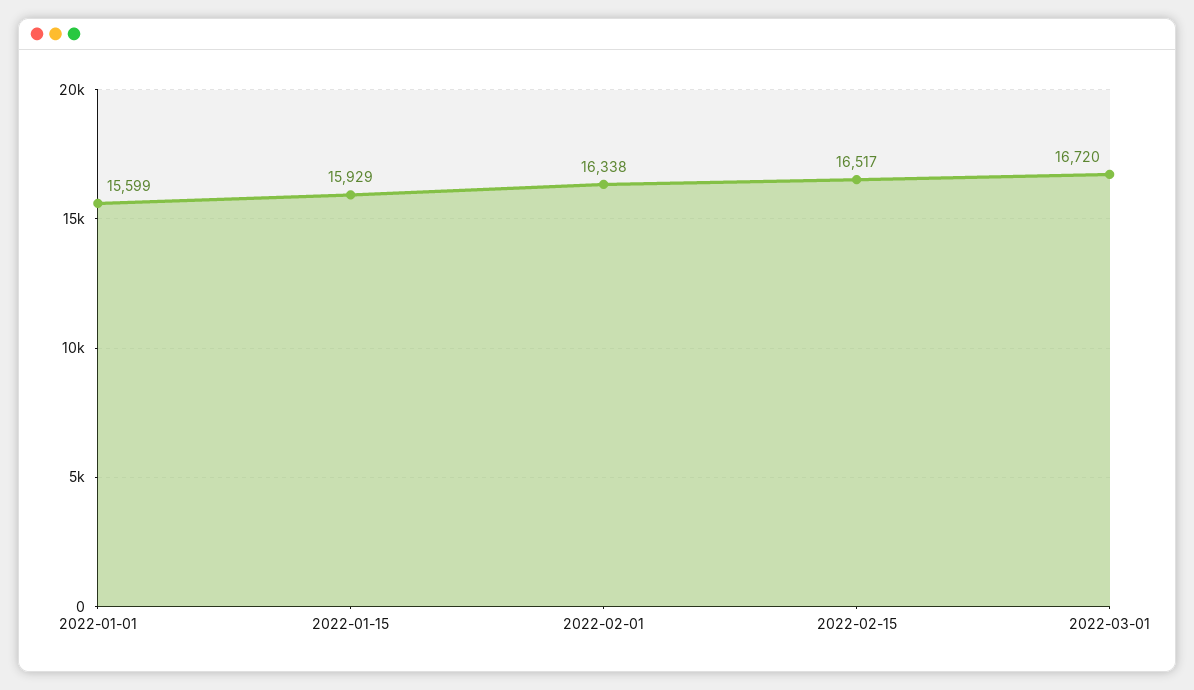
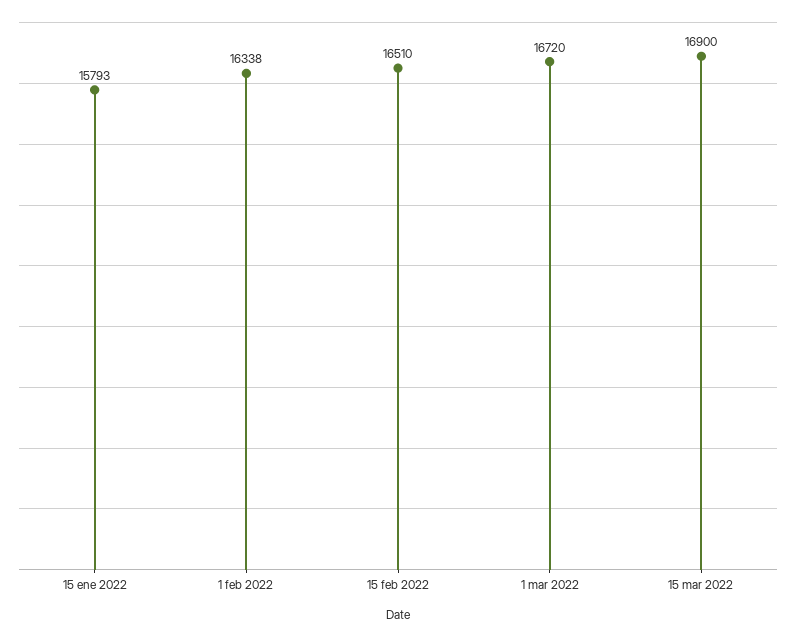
2022-01-01: 15599 -> none
2022-01-15: 15929 -> 15793
2022-02-15: 16517 -> 16510
15 mar 2022: none -> 16900

